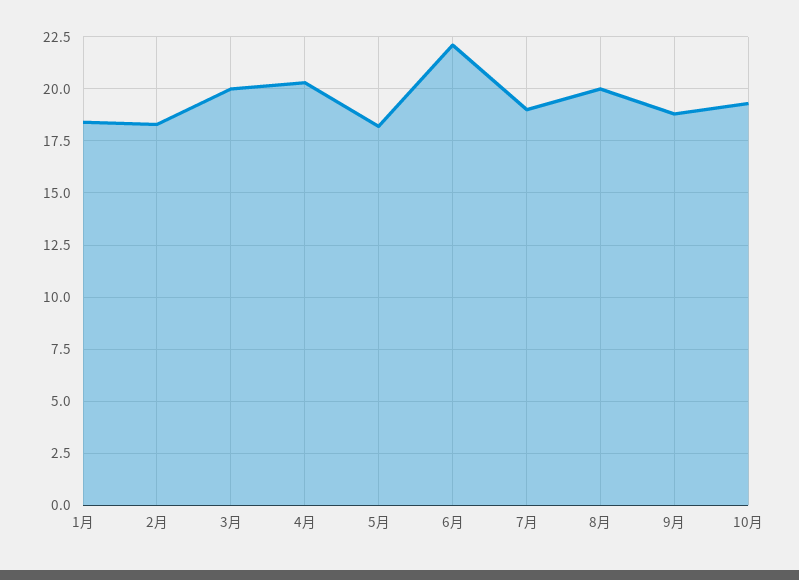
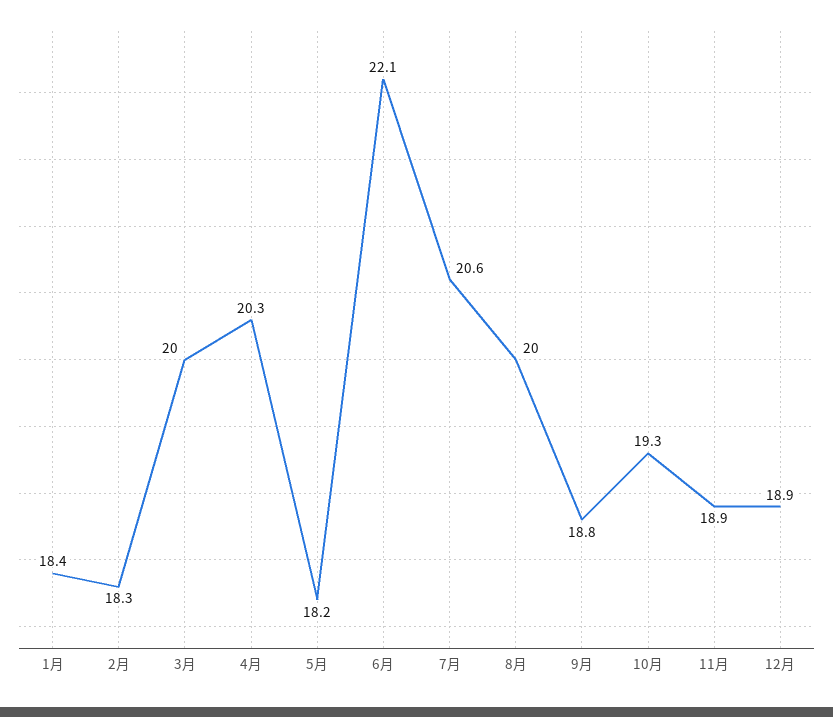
7月: 19 -> 20.6
11月: none -> 18.9
12月: none -> 18.9

